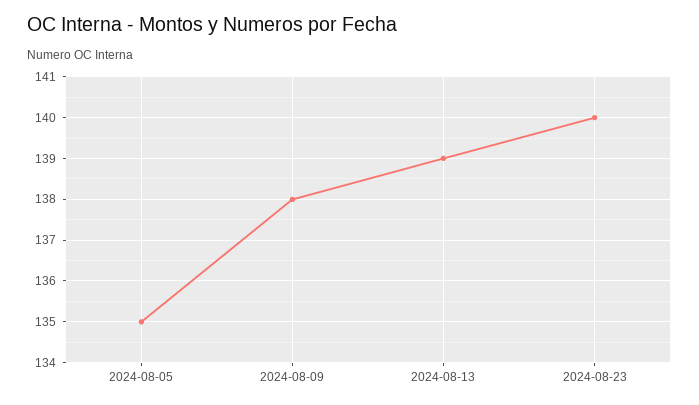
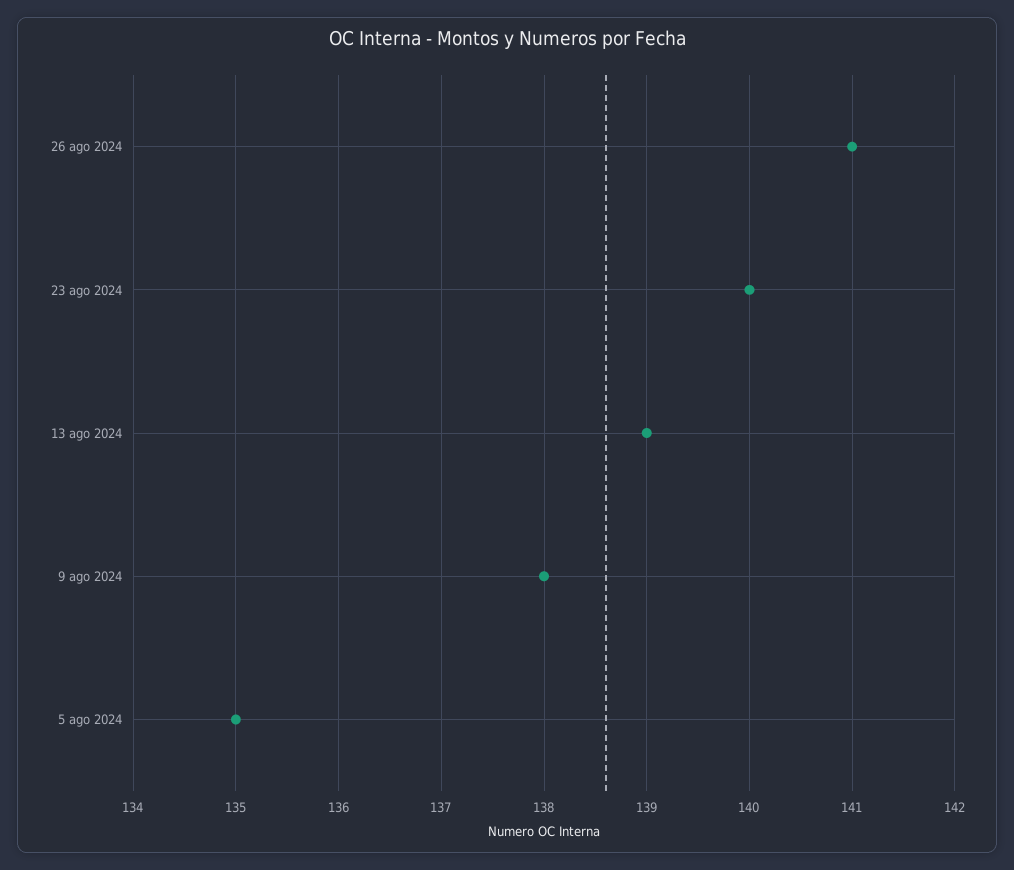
26 ago 2024: none -> 141

